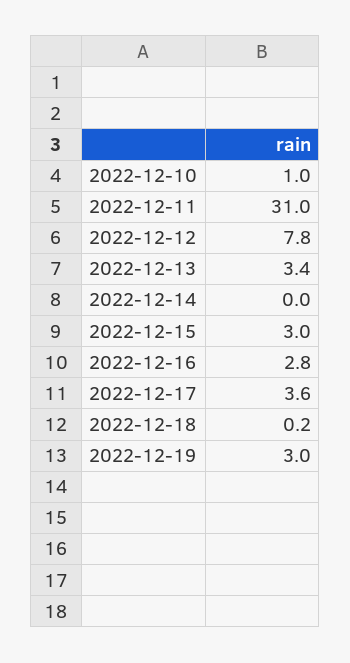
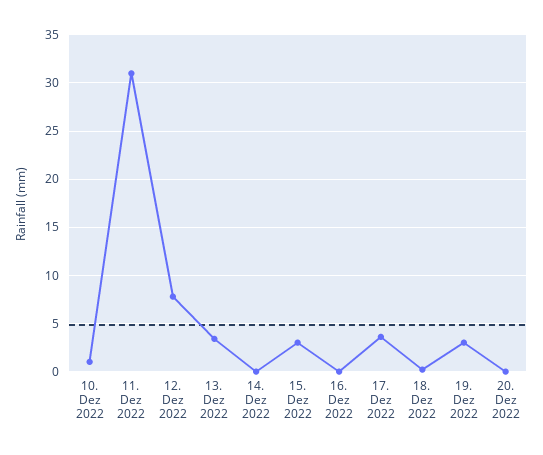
2022-12-16: 2.8 -> 0
20. Dez 2022: none -> 0

